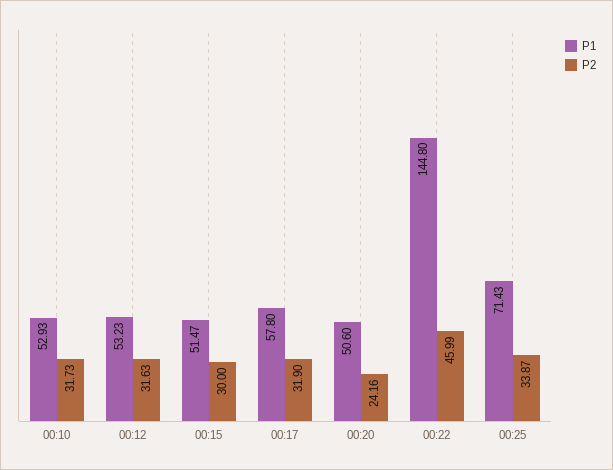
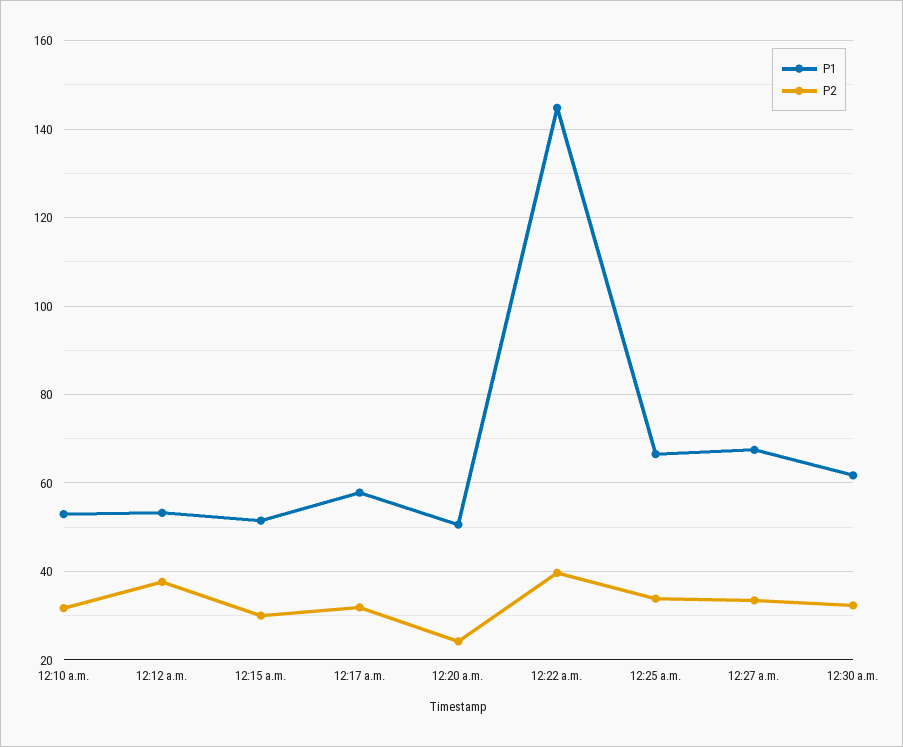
P2, 00:12: 31.63 -> 38
P2, 00:22: 45.99 -> 40
P1, 00:25: 71.43 -> 66
P1, 12:27 a.m.: none -> 68
P2, 12:27 a.m.: none -> 34
P1, 12:30 a.m.: none -> 62
P2, 12:30 a.m.: none -> 32

